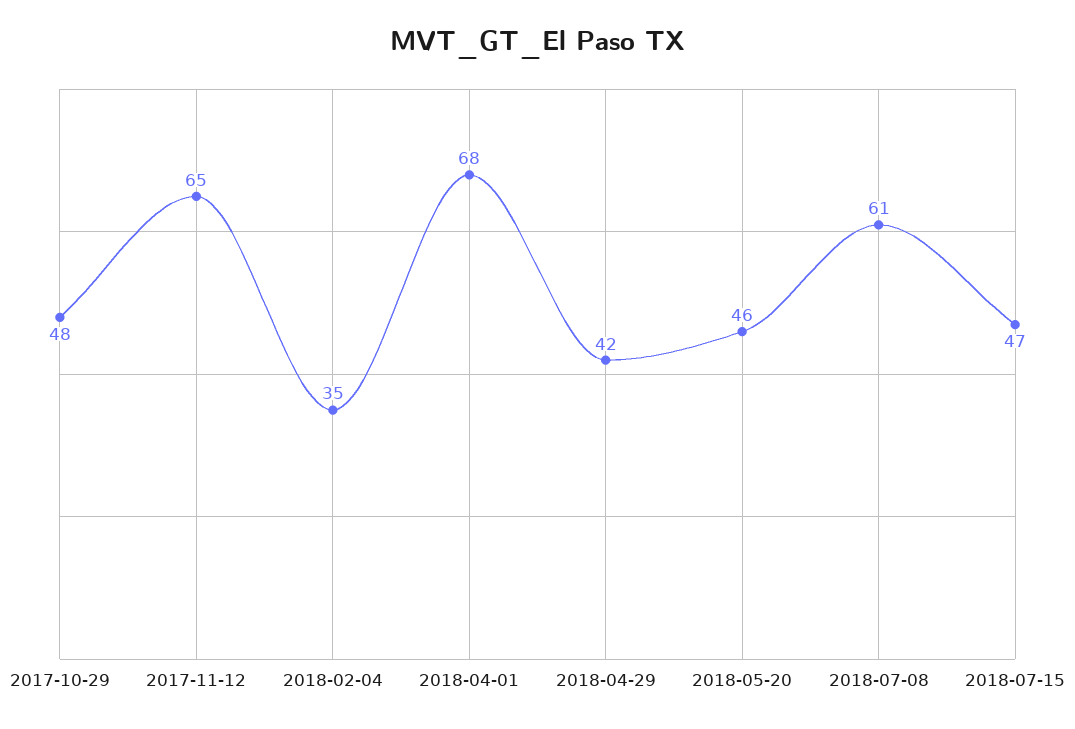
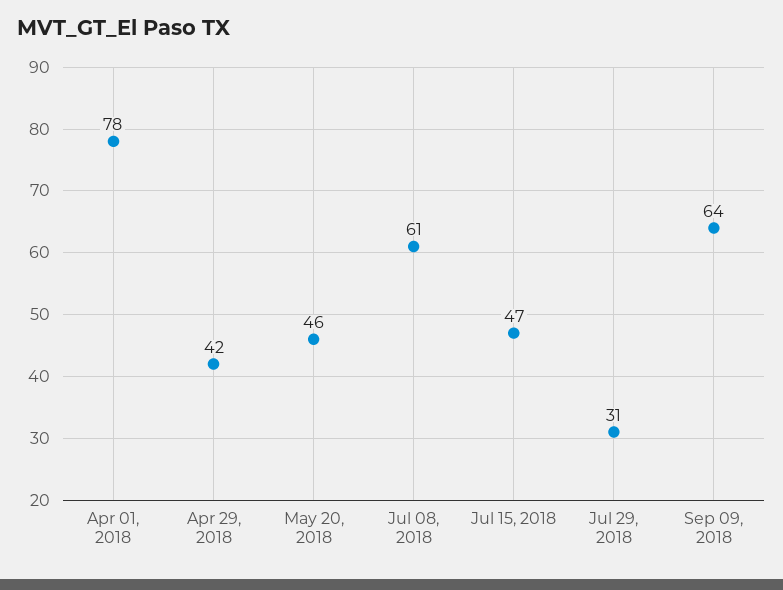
2017-10-29: 48 -> none
2017-11-12: 65 -> none
2018-02-04: 35 -> none
2018-04-01: 68 -> 78
Jul 29, 2018: none -> 31
Sep 09, 2018: none -> 64

